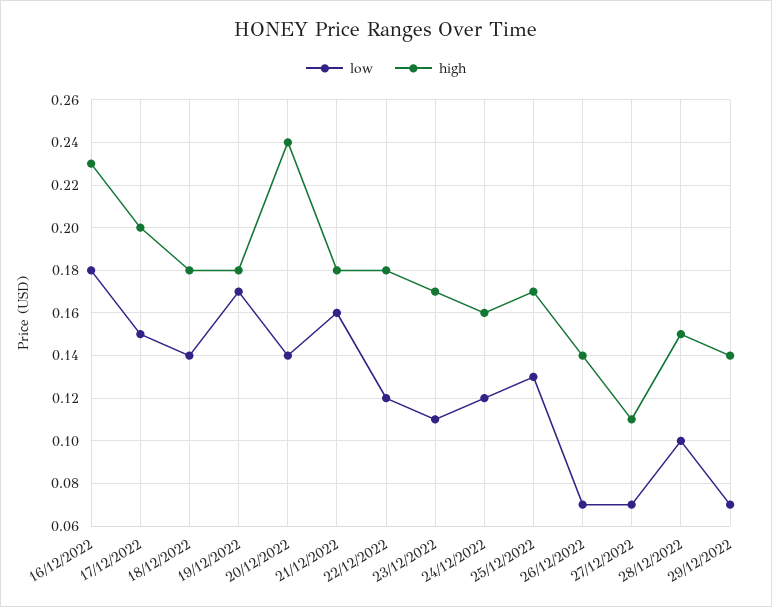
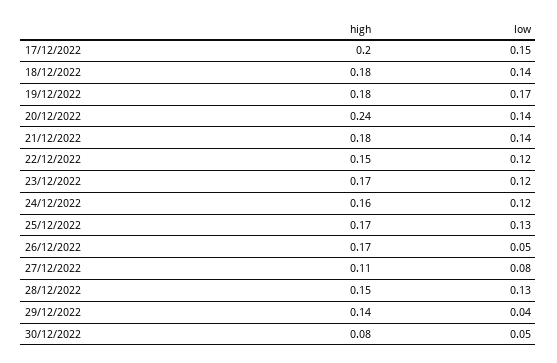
low, 16/12/2022: 0.18 -> none
high, 16/12/2022: 0.23 -> none
low, 21/12/2022: 0.16 -> 0.14
high, 22/12/2022: 0.18 -> 0.15
low, 23/12/2022: 0.11 -> 0.12
low, 26/12/2022: 0.07 -> 0.05
high, 26/12/2022: 0.14 -> 0.17
low, 27/12/2022: 0.07 -> 0.08
low, 28/12/2022: 0.1 -> 0.13
low, 29/12/2022: 0.07 -> 0.04
high, 30/12/2022: none -> 0.08
low, 30/12/2022: none -> 0.05

